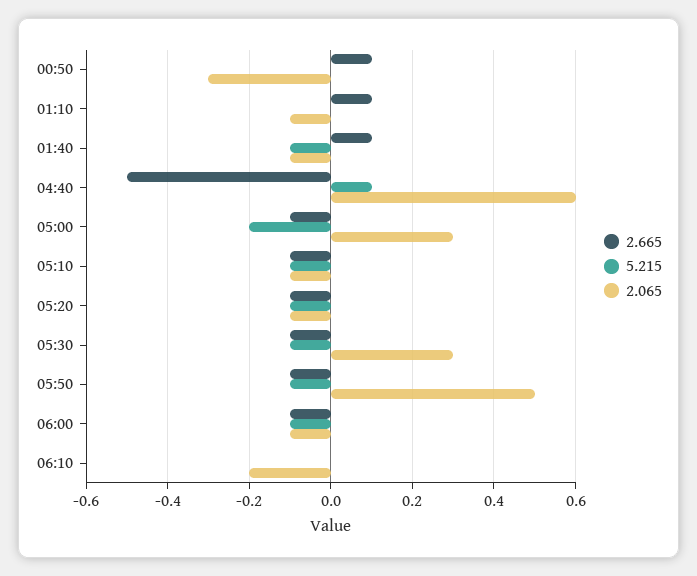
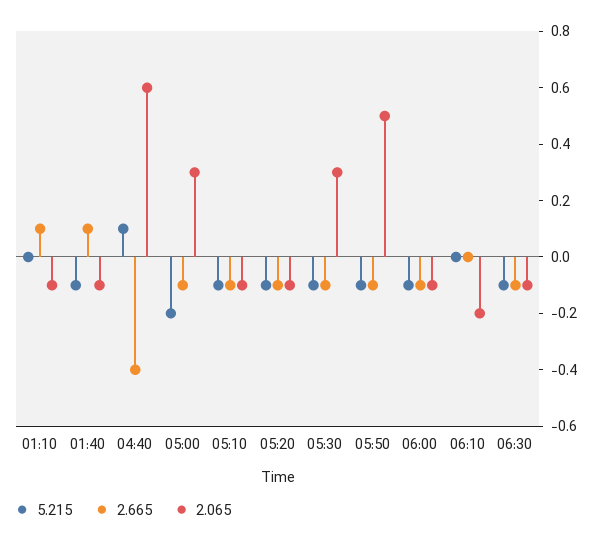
2.665, 00:50: 0.1 -> none
5.215, 00:50: 0 -> none
2.065, 00:50: -0.3 -> none
2.665, 04:40: -0.5 -> -0.4
5.215, 06:30: none -> -0.1
2.665, 06:30: none -> -0.1
2.065, 06:30: none -> -0.1

